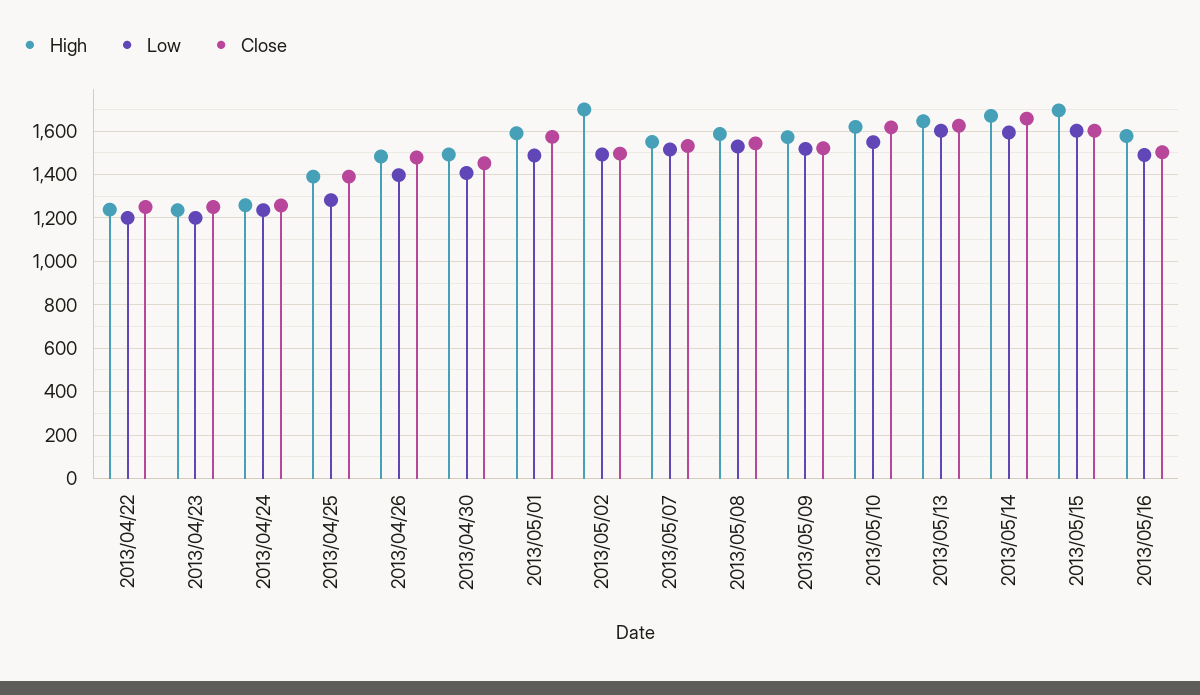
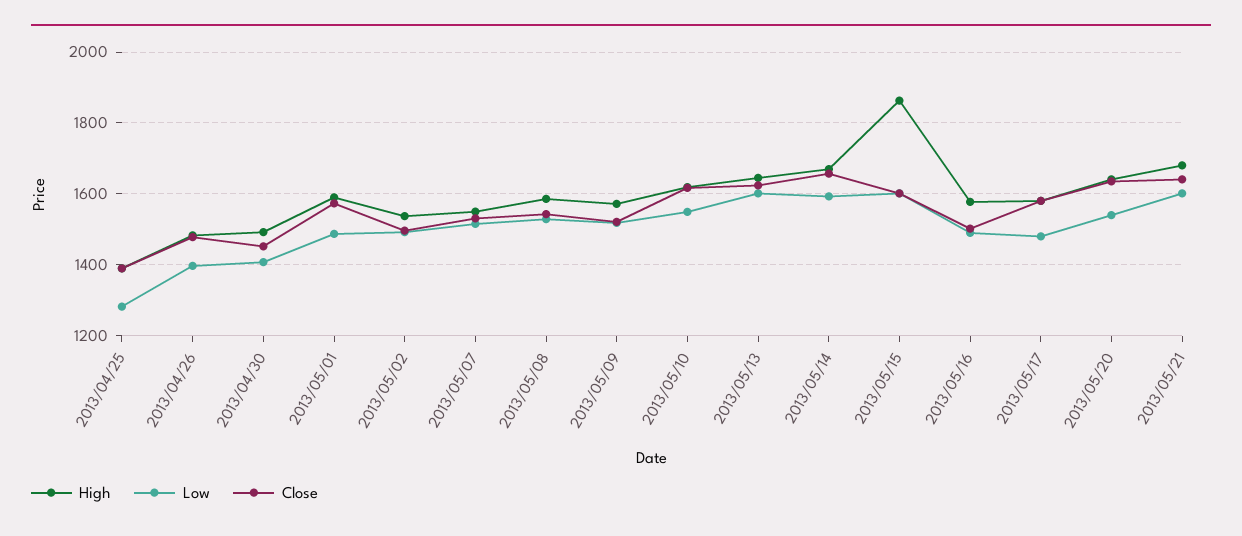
High, 2013/04/22: 1250 -> none
Low, 2013/04/22: 1200 -> none
Close, 2013/04/22: 1250 -> none
High, 2013/04/23: 1250 -> none
Low, 2013/04/23: 1200 -> none
Close, 2013/04/23: 1250 -> none
High, 2013/04/24: 1250 -> none
Low, 2013/04/24: 1250 -> none
Close, 2013/04/24: 1250 -> none
High, 2013/05/02: 1700 -> 1540
High, 2013/05/15: 1700 -> 1860
High, 2013/05/17: none -> 1580
Low, 2013/05/17: none -> 1480
Close, 2013/05/17: none -> 1580
High, 2013/05/20: none -> 1640
Low, 2013/05/20: none -> 1540
Close, 2013/05/20: none -> 1640
High, 2013/05/21: none -> 1680
Low, 2013/05/21: none -> 1600
Close, 2013/05/21: none -> 1640

